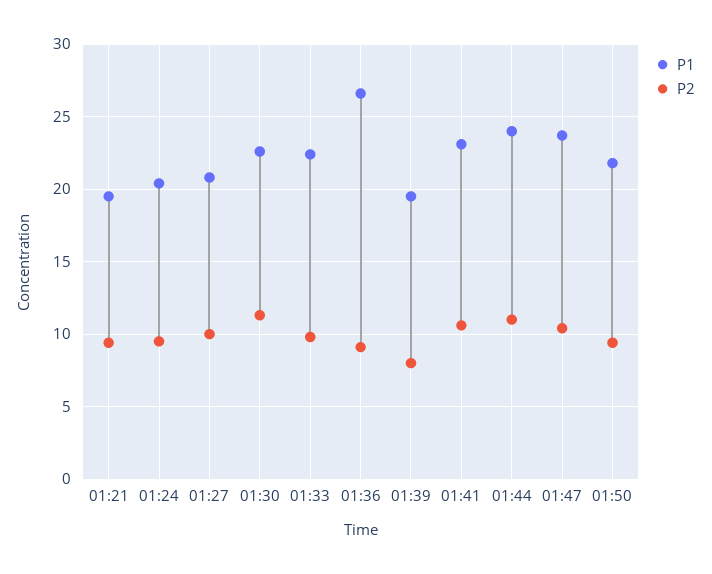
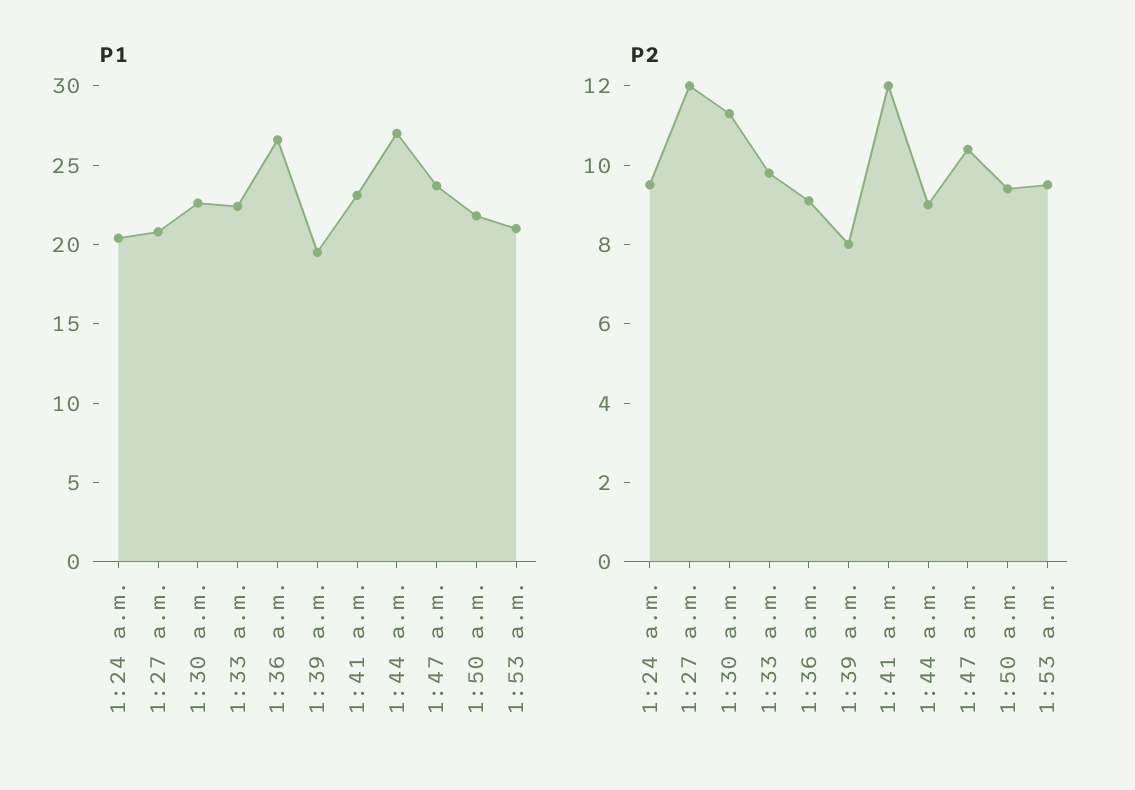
P1, 01:21: 19.5 -> none
P2, 01:21: 9.5 -> none
P2, 01:27: 10 -> 12
P2, 01:41: 10.5 -> 12
P1, 01:44: 24 -> 27
P2, 01:44: 11 -> 9
P1, 1:53 a.m.: none -> 21
P2, 1:53 a.m.: none -> 9.5

